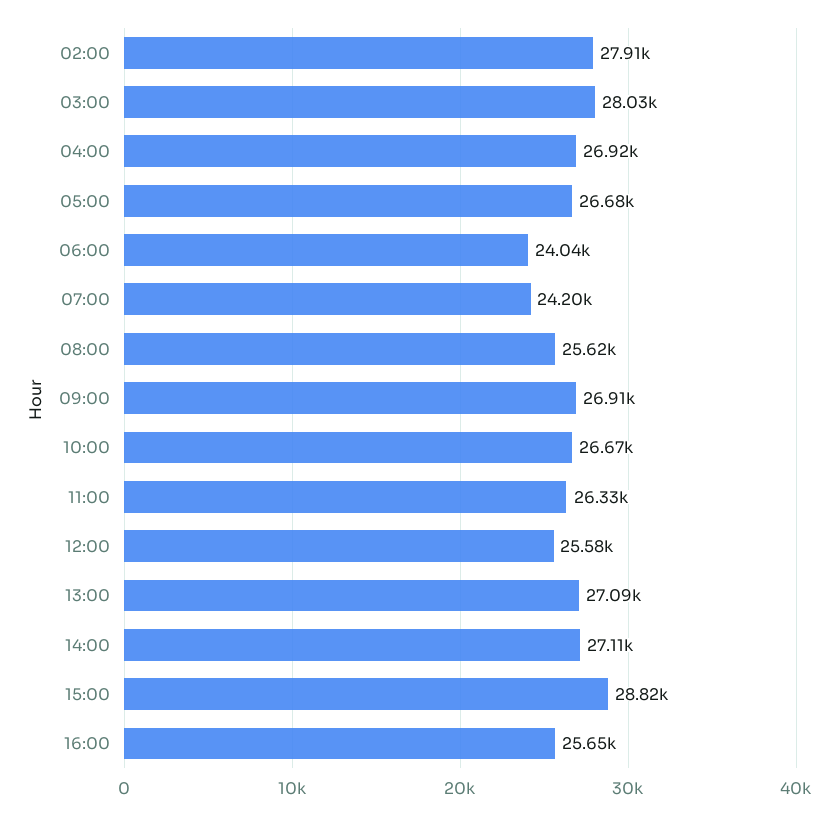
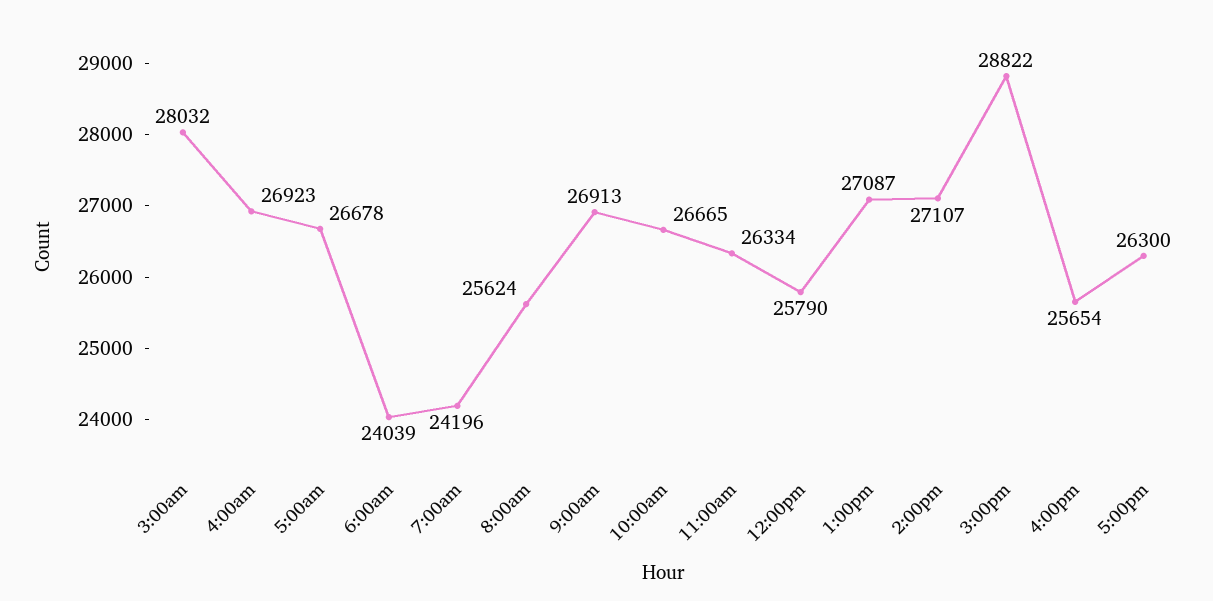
02:00: 27910 -> none
12:00: 25580 -> 25790
5:00pm: none -> 26300

